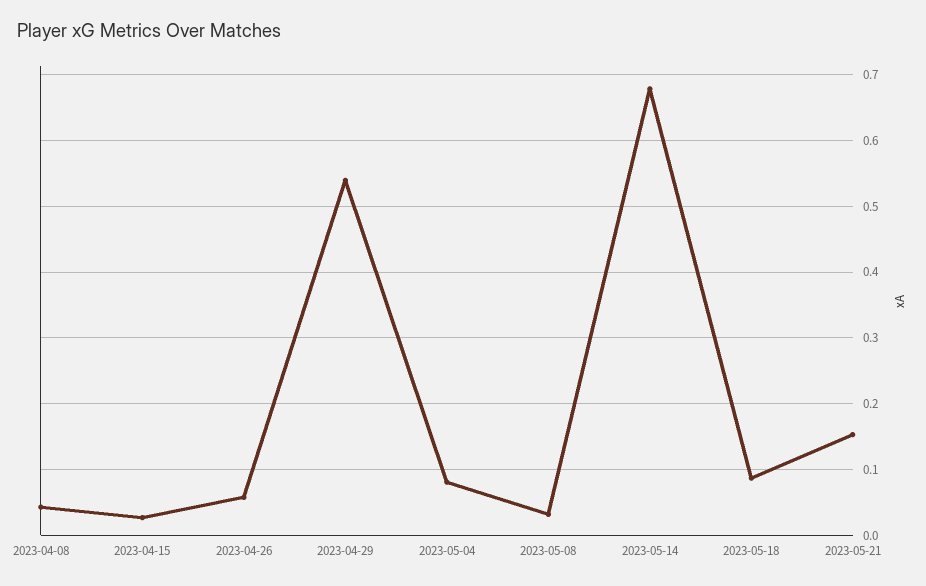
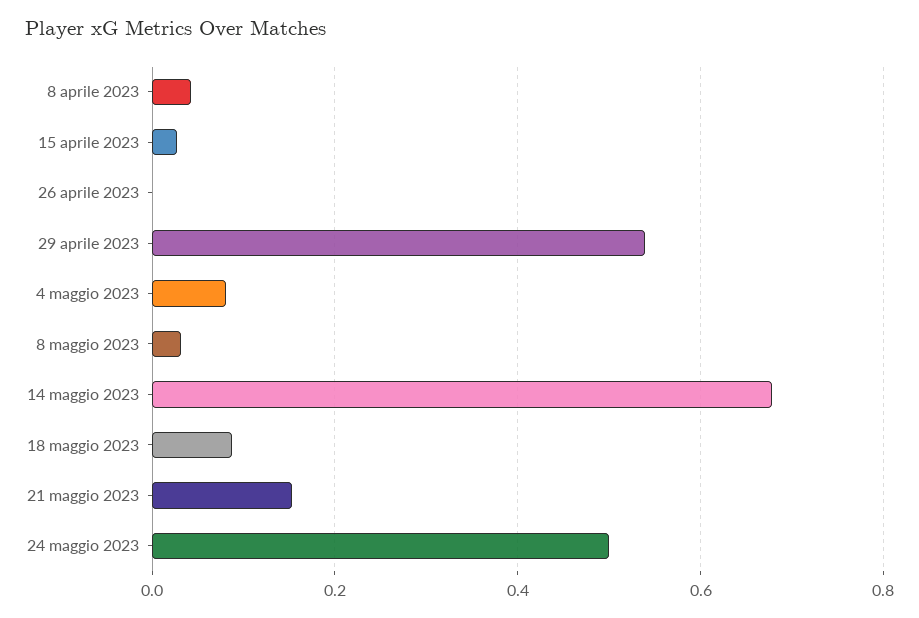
2023-04-26: 0.06 -> 0
24 maggio 2023: none -> 0.5

